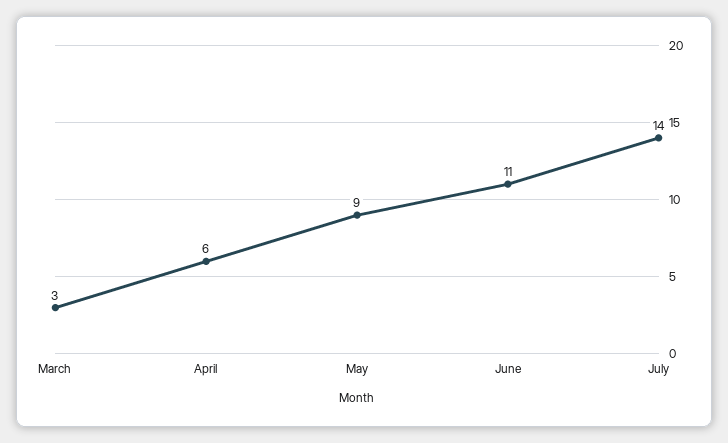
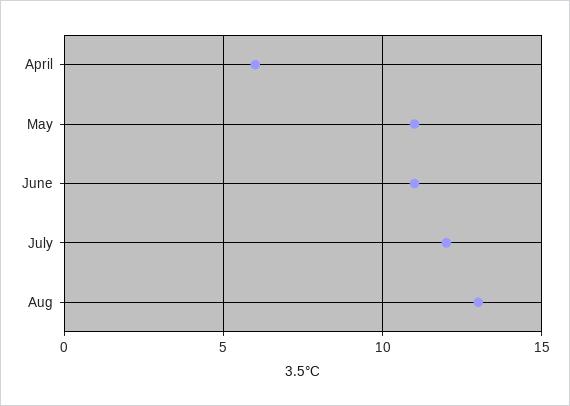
March: 3 -> none
May: 9 -> 11
July: 14 -> 12
Aug: none -> 13

